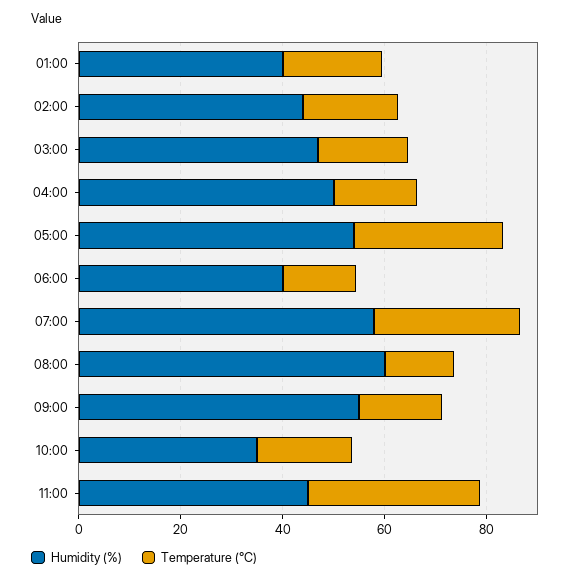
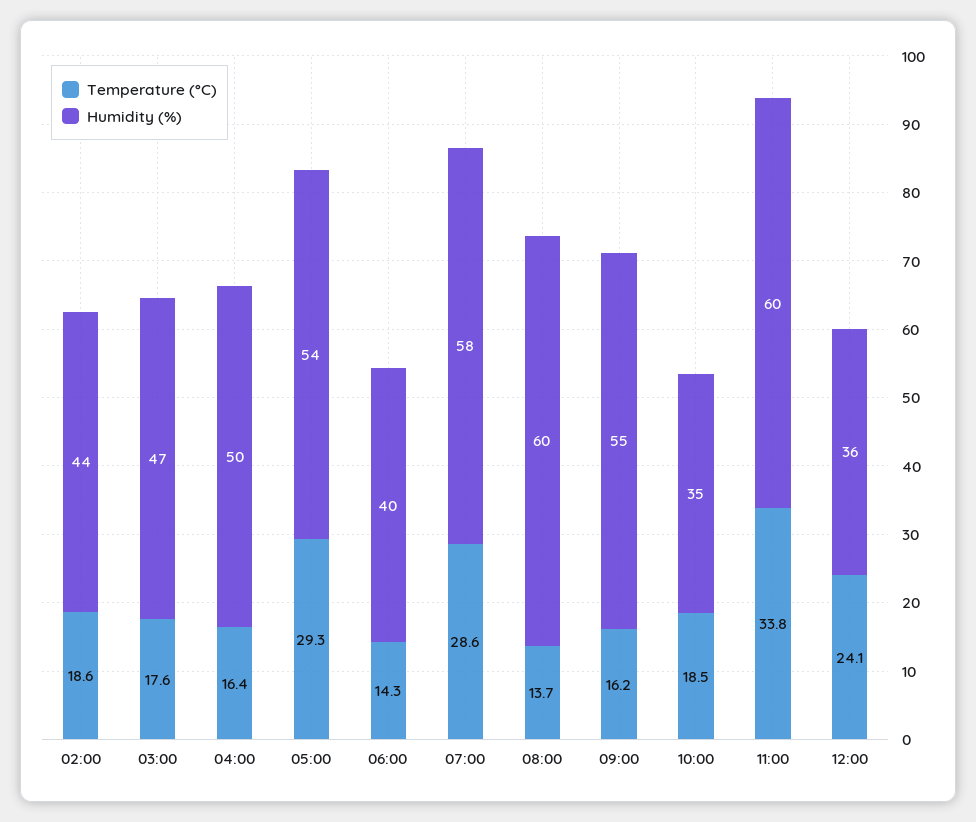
Humidity (%), 01:00: 40 -> none
Temperature (°C), 01:00: 20 -> none
Humidity (%), 11:00: 45 -> 60
Temperature (°C), 12:00: none -> 24.1
Humidity (%), 12:00: none -> 36

